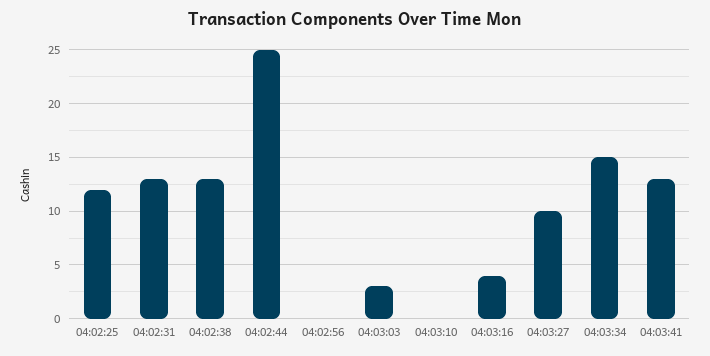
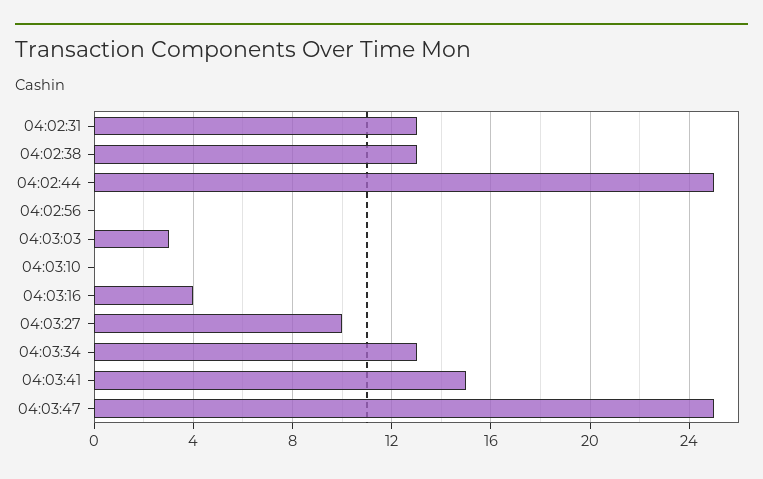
04:02:25: 12 -> none
04:03:34: 15 -> 13
04:03:41: 13 -> 15
04:03:47: none -> 25

